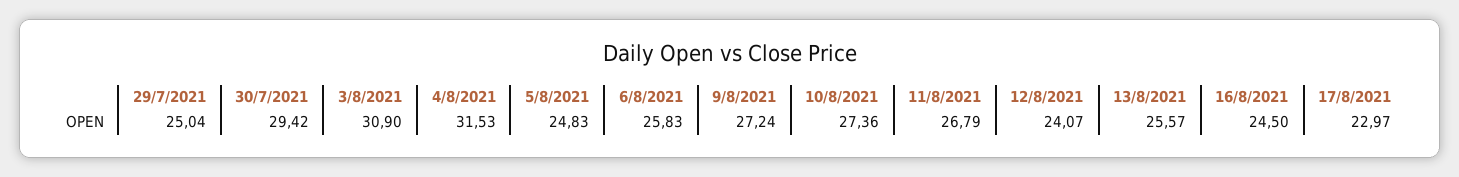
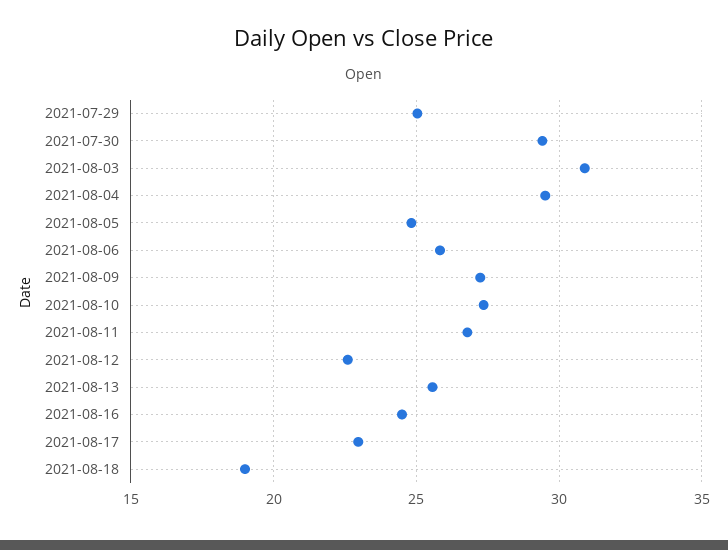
4/8/2021: 31.53 -> 29.5
12/8/2021: 24.07 -> 22.5
2021-08-18: none -> 19

